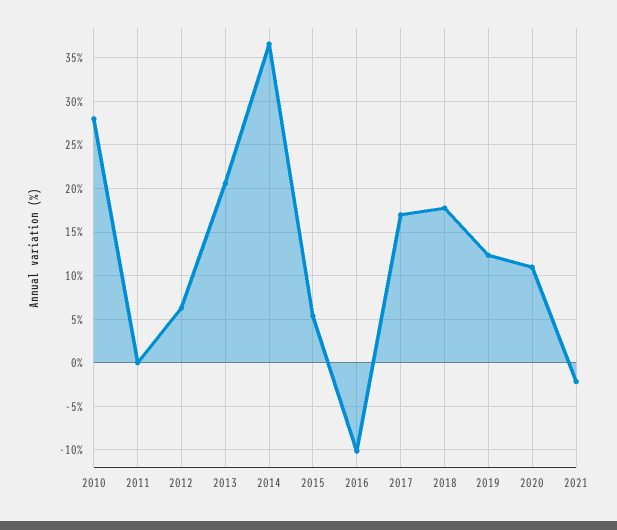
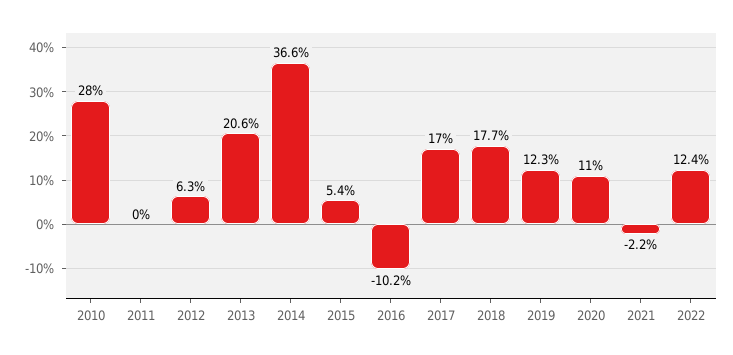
2022: none -> 12.4

